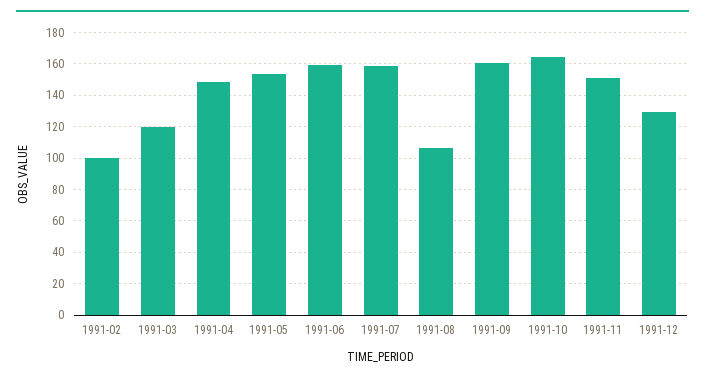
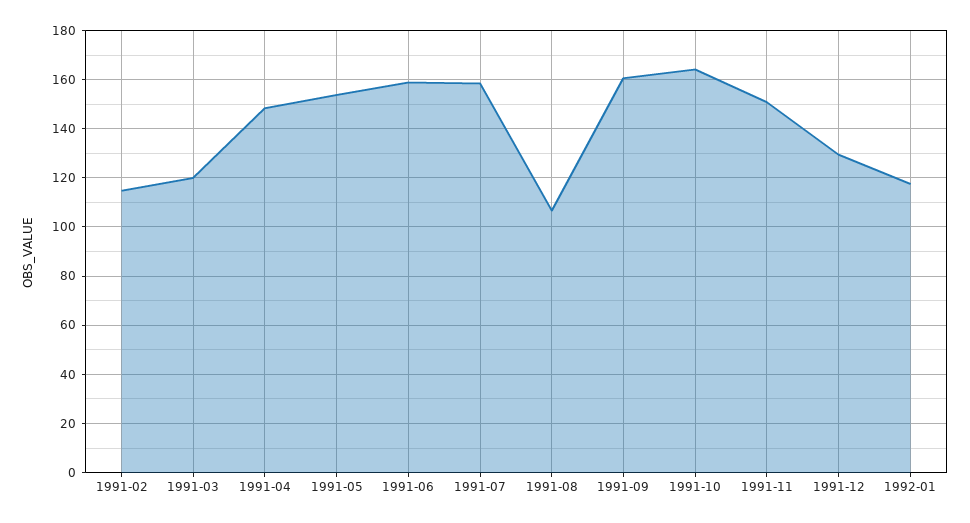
1991-02: 100 -> 115
1992-01: none -> 117.5

